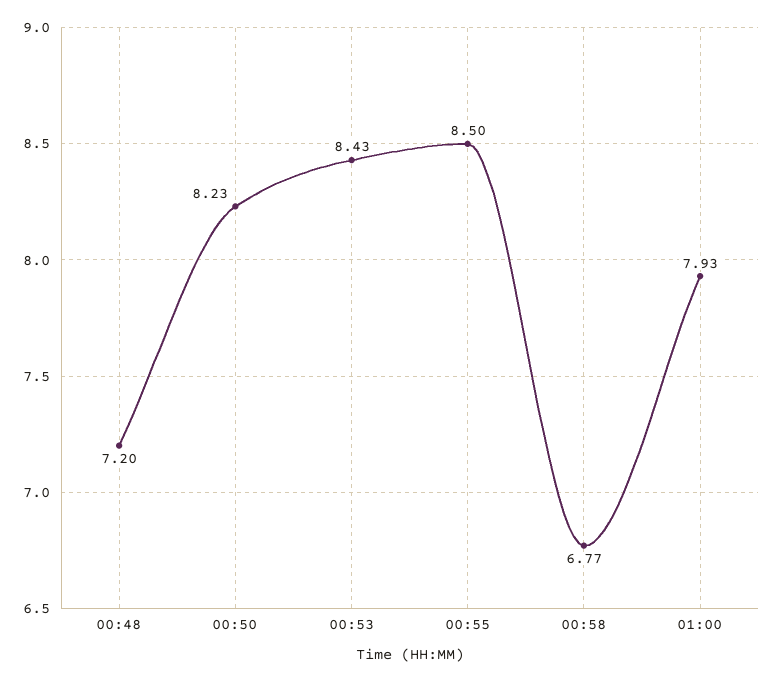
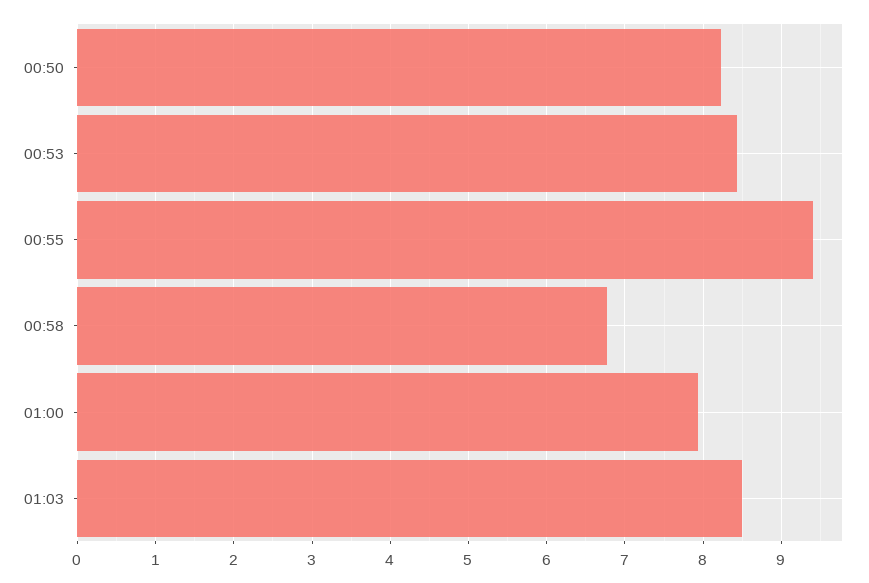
00:48: 7.2 -> none
00:55: 8.5 -> 9.4
01:03: none -> 8.5

